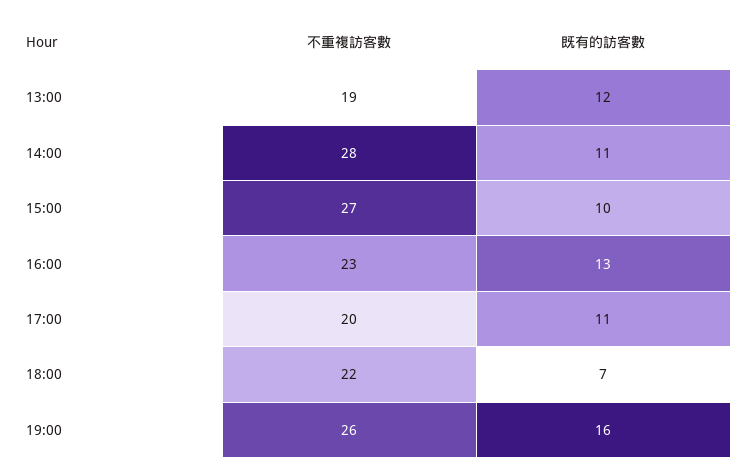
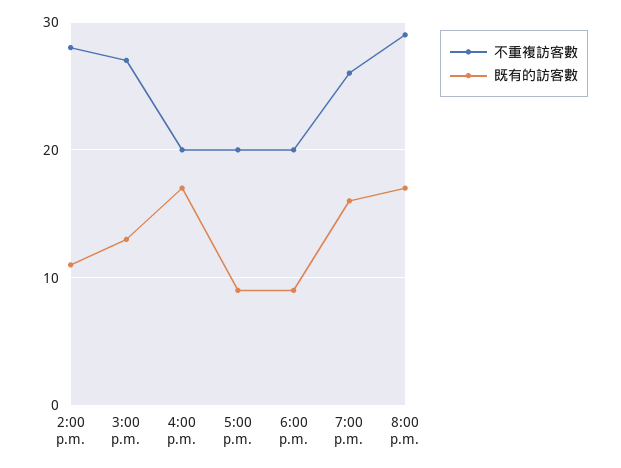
不重複訪客數, 13:00: 19 -> none
既有的訪客數, 13:00: 12 -> none
既有的訪客數, 15:00: 10 -> 13
不重複訪客數, 16:00: 23 -> 20
既有的訪客數, 16:00: 13 -> 17
既有的訪客數, 17:00: 11 -> 9
不重複訪客數, 18:00: 22 -> 20
既有的訪客數, 18:00: 7 -> 9
不重複訪客數, 8:00 p.m.: none -> 29
既有的訪客數, 8:00 p.m.: none -> 17

